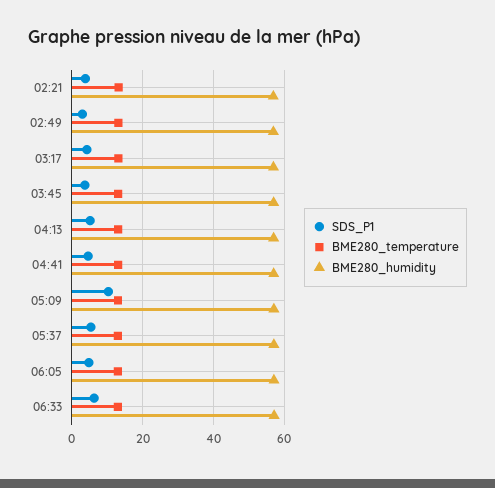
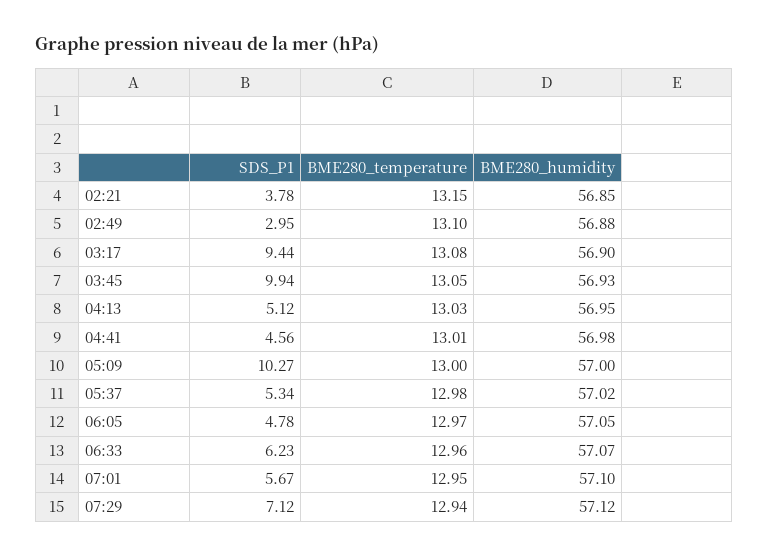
SDS_P1, 03:17: 4 -> 9.44
SDS_P1, 03:45: 4 -> 9.94
SDS_P1, 07:01: none -> 5.67
BME280_temperature, 07:01: none -> 12.95
BME280_humidity, 07:01: none -> 57.1
SDS_P1, 07:29: none -> 7.12
BME280_temperature, 07:29: none -> 12.94
BME280_humidity, 07:29: none -> 57.12

